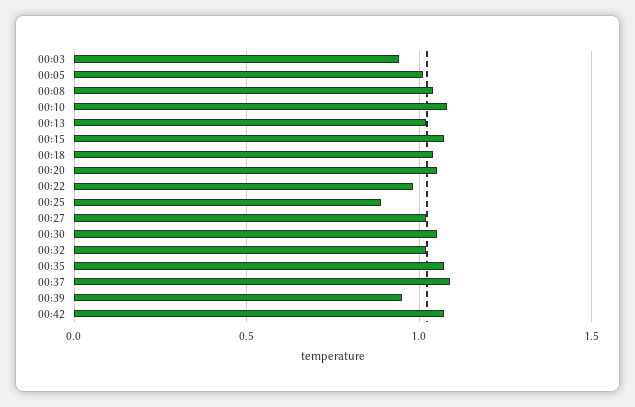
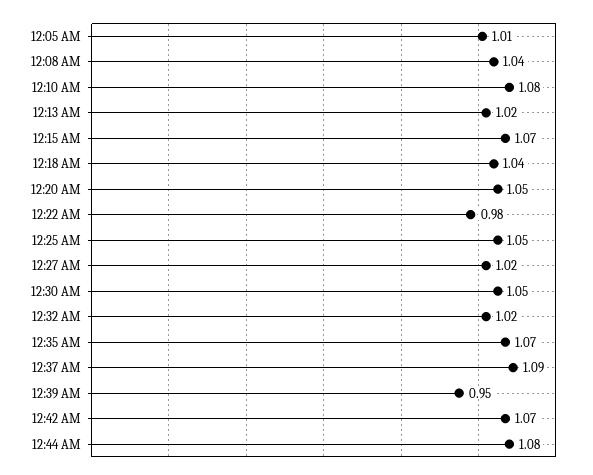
00:03: 0.95 -> none
00:25: 0.9 -> 1.05
12:44 AM: none -> 1.08

